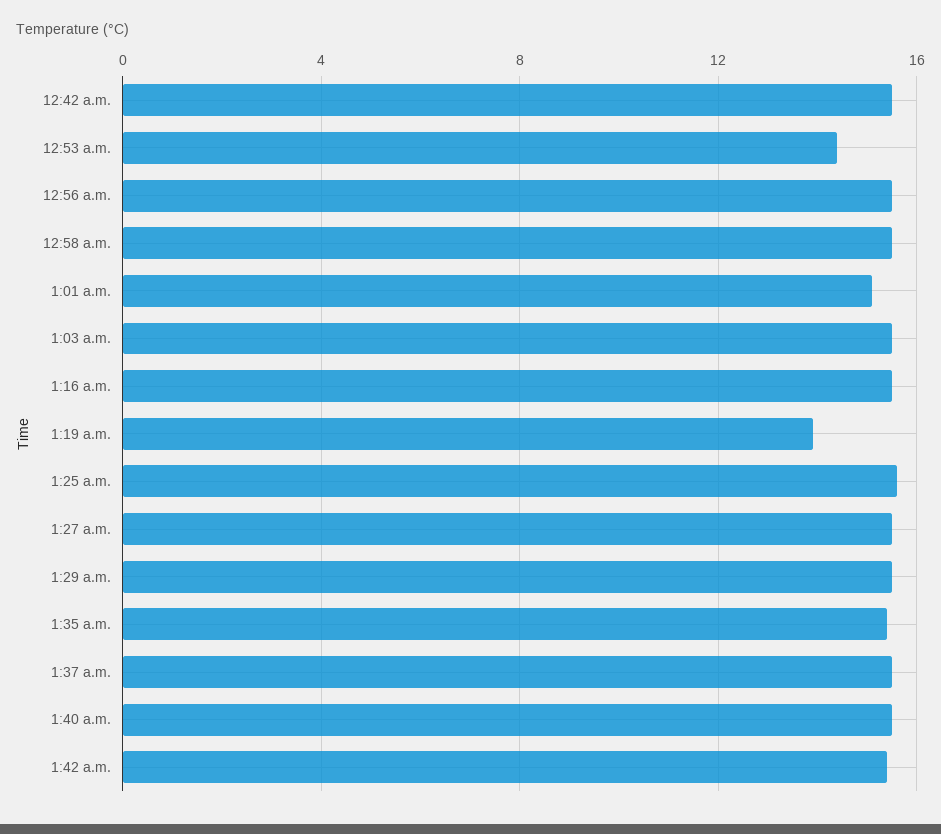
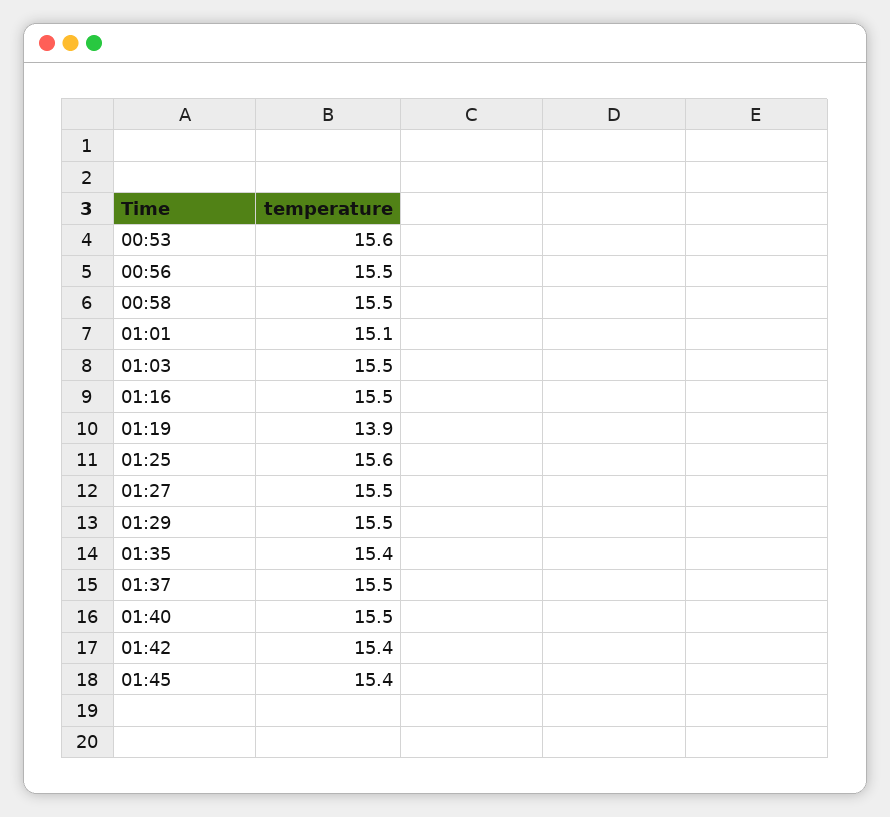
12:42 a.m.: 15.5 -> none
12:53 a.m.: 14.5 -> 15.6
01:45: none -> 15.4

